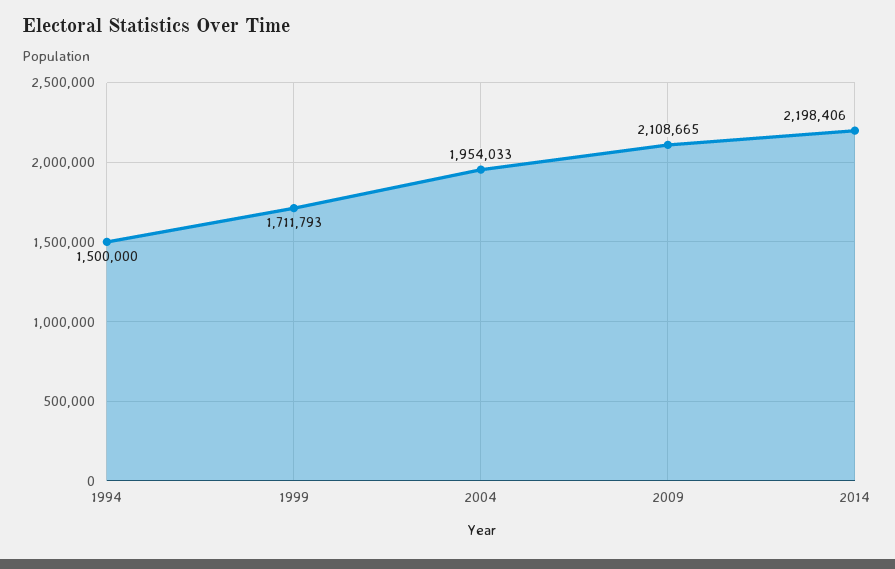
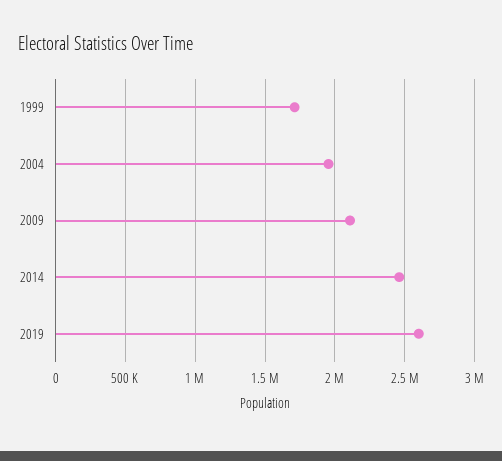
1994: 1500000 -> none
2014: 2198406 -> 2450000
2019: none -> 2600000

